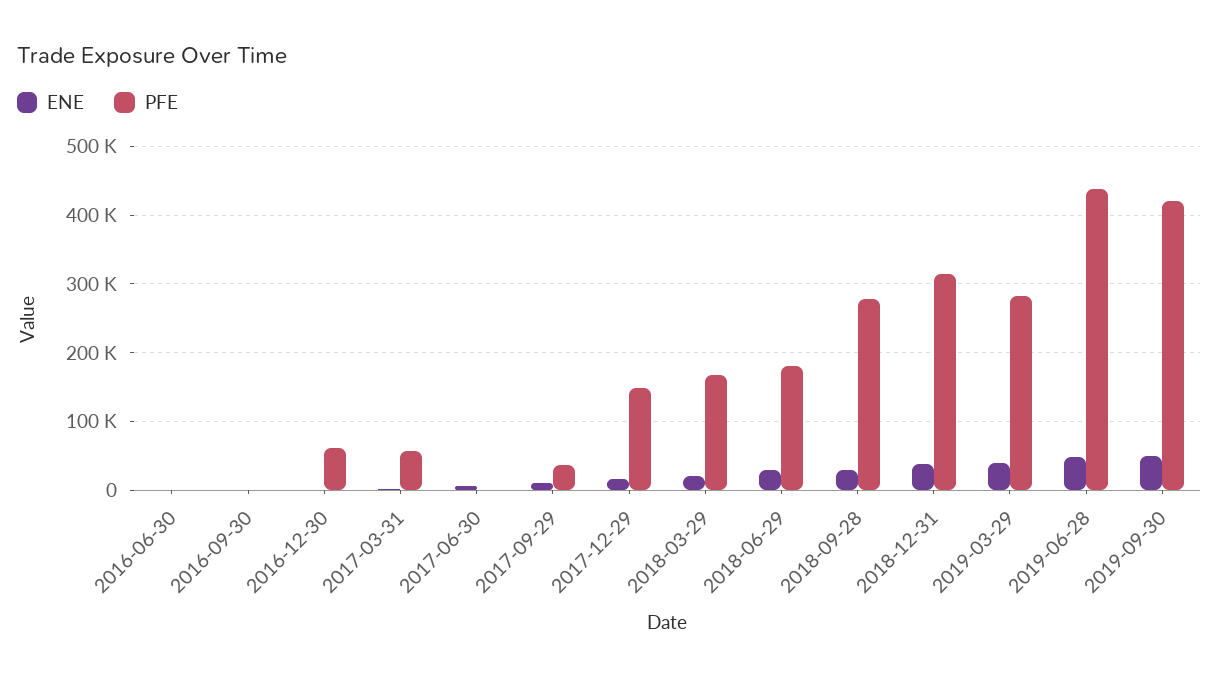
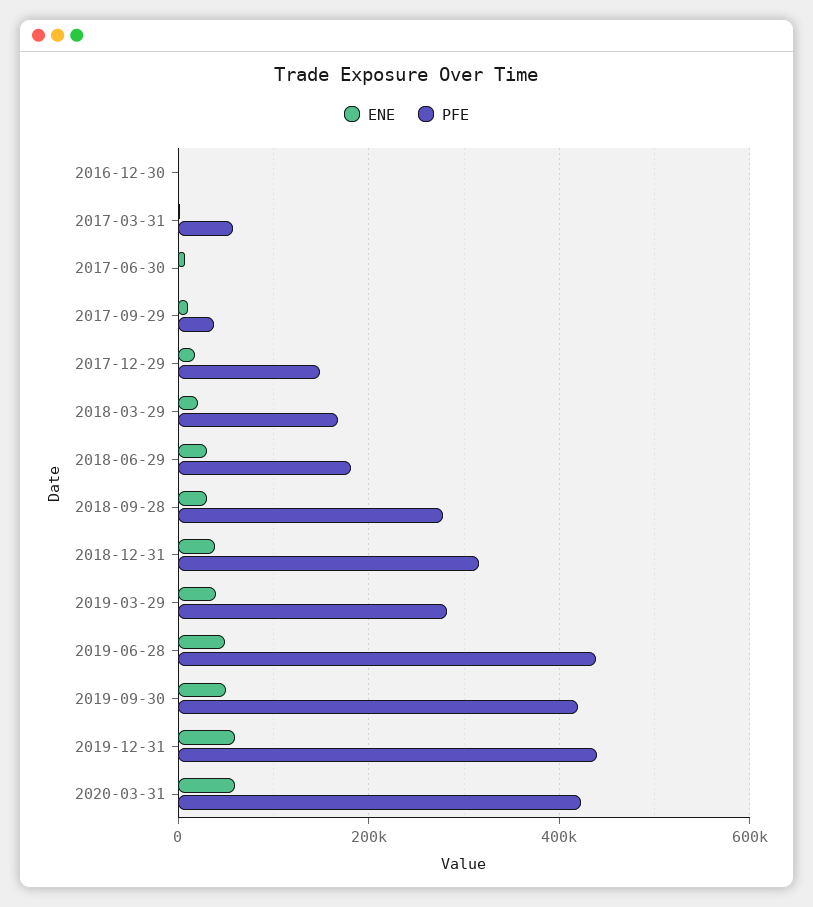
ENE, 2016-06-30: 0 -> none
PFE, 2016-06-30: 0 -> none
ENE, 2016-09-30: 0 -> none
PFE, 2016-09-30: 0 -> none
PFE, 2016-12-30: 60000 -> 0
ENE, 2019-12-31: none -> 60000
PFE, 2019-12-31: none -> 440000
ENE, 2020-03-31: none -> 60000
PFE, 2020-03-31: none -> 420000

